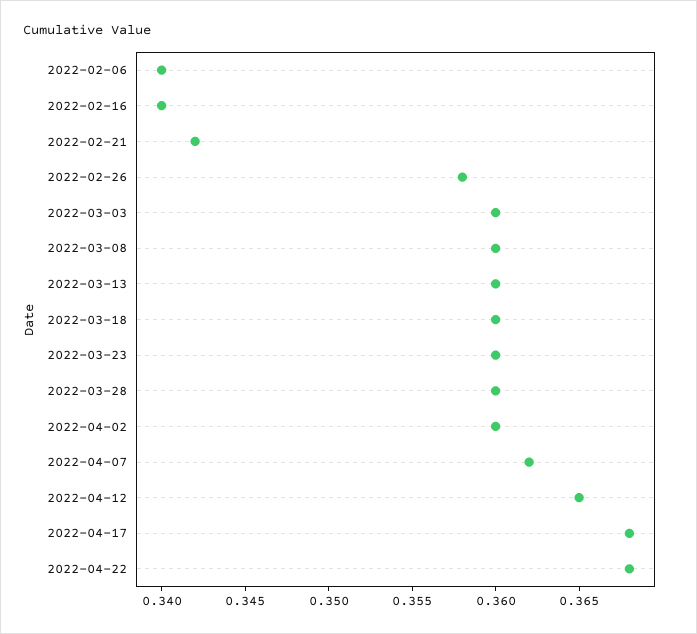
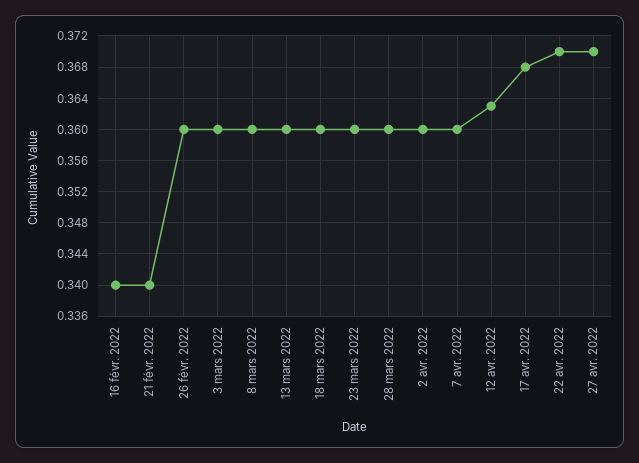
2022-02-06: 0.34 -> none
2022-02-21: 0.342 -> 0.34
2022-02-26: 0.358 -> 0.36
2022-04-07: 0.362 -> 0.36
2022-04-12: 0.365 -> 0.363
2022-04-22: 0.368 -> 0.37
27 avr. 2022: none -> 0.37

